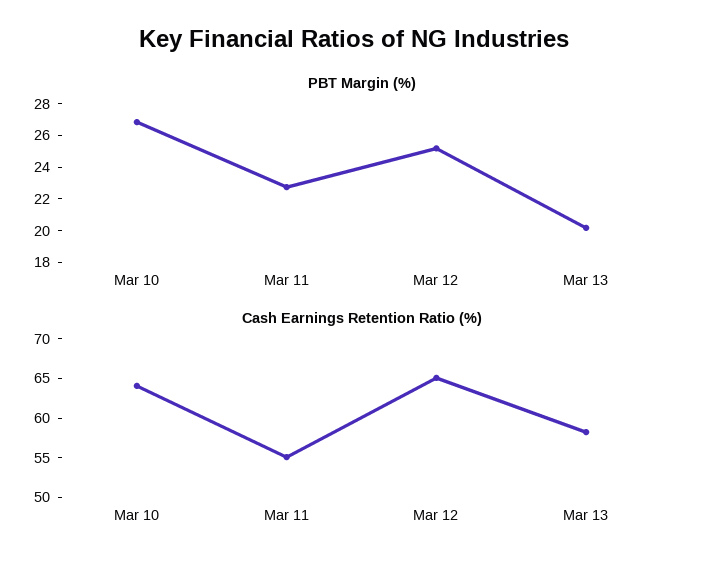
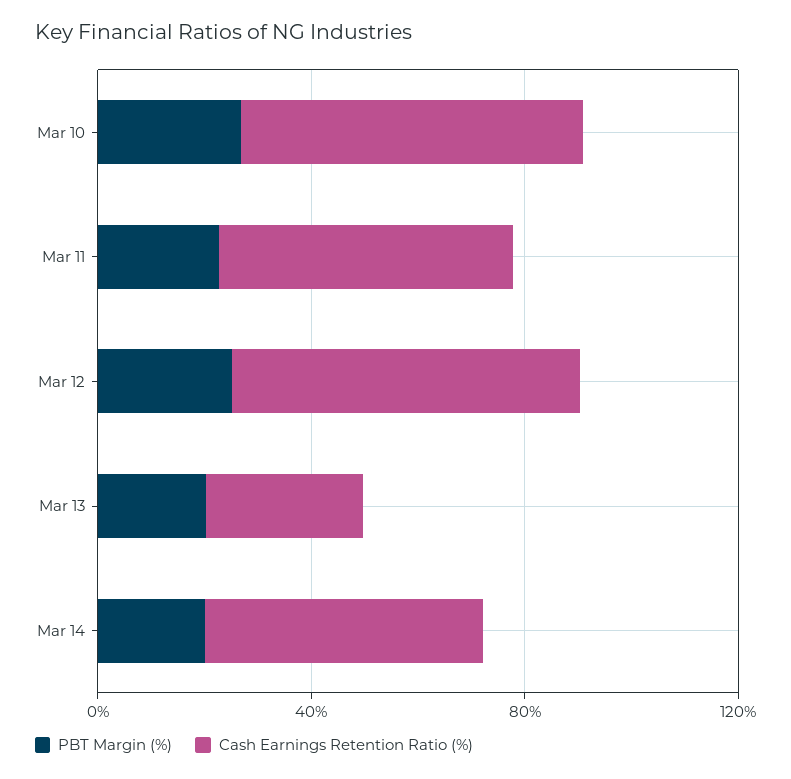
Cash Earnings Retention Ratio (%), Mar 13: 57.5 -> 30
PBT Margin (%), Mar 14: none -> 20
Cash Earnings Retention Ratio (%), Mar 14: none -> 50

